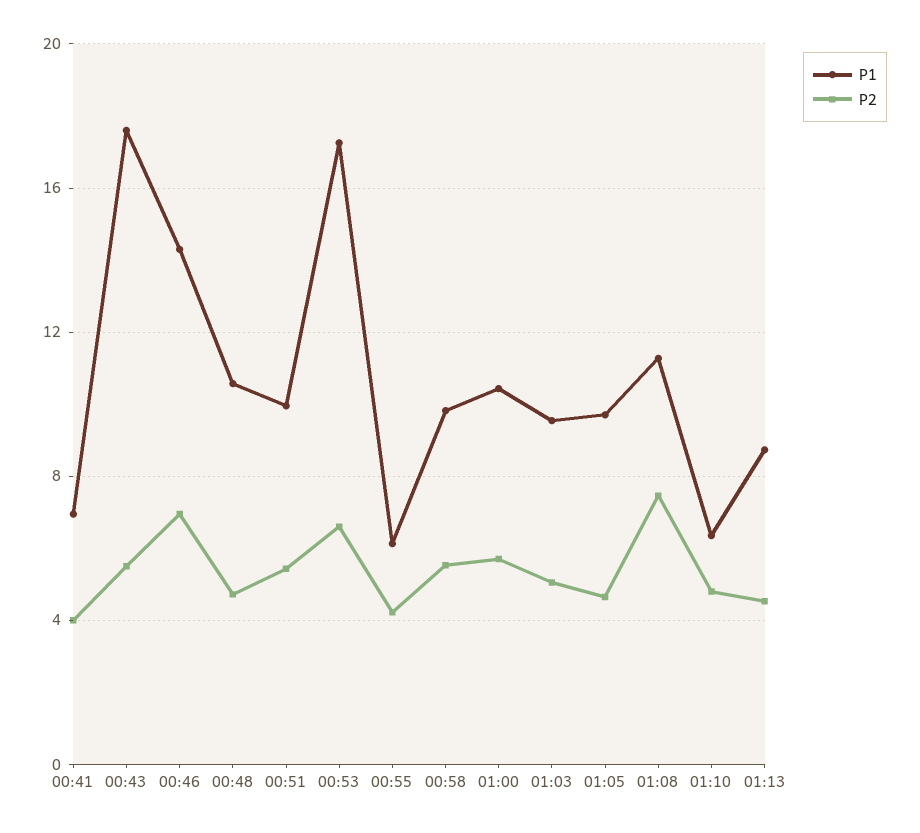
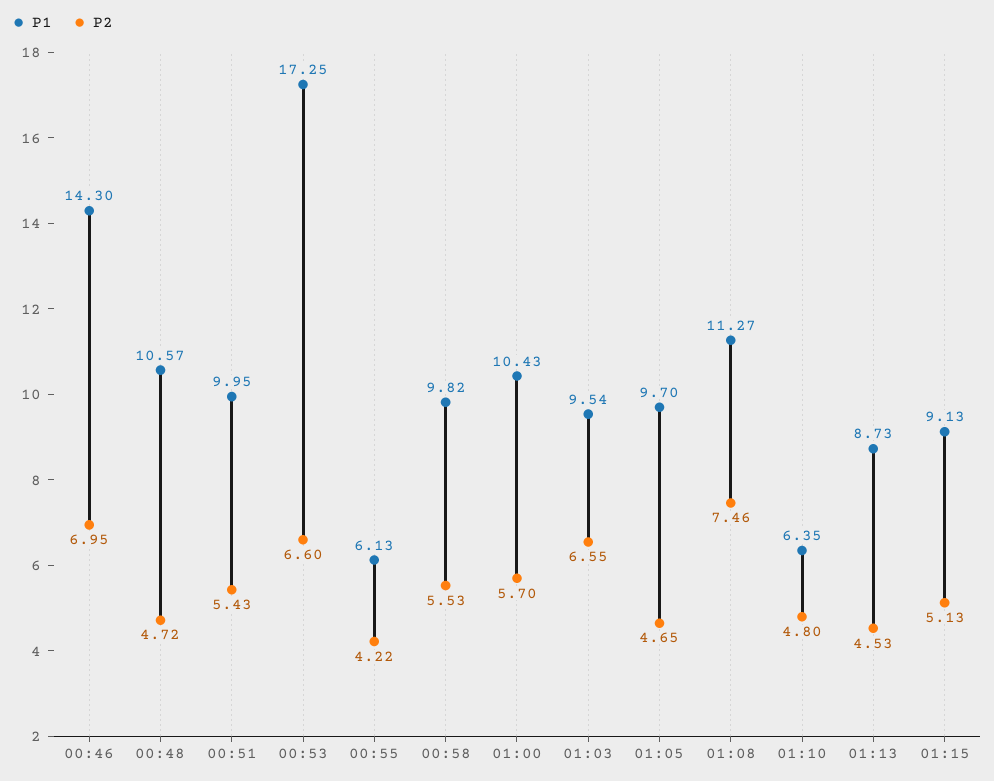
P1, 00:41: 7 -> none
P2, 00:41: 4 -> none
P1, 00:43: 17.5 -> none
P2, 00:43: 5.5 -> none
P2, 01:03: 5 -> 6.55
P1, 01:15: none -> 9.13
P2, 01:15: none -> 5.13

